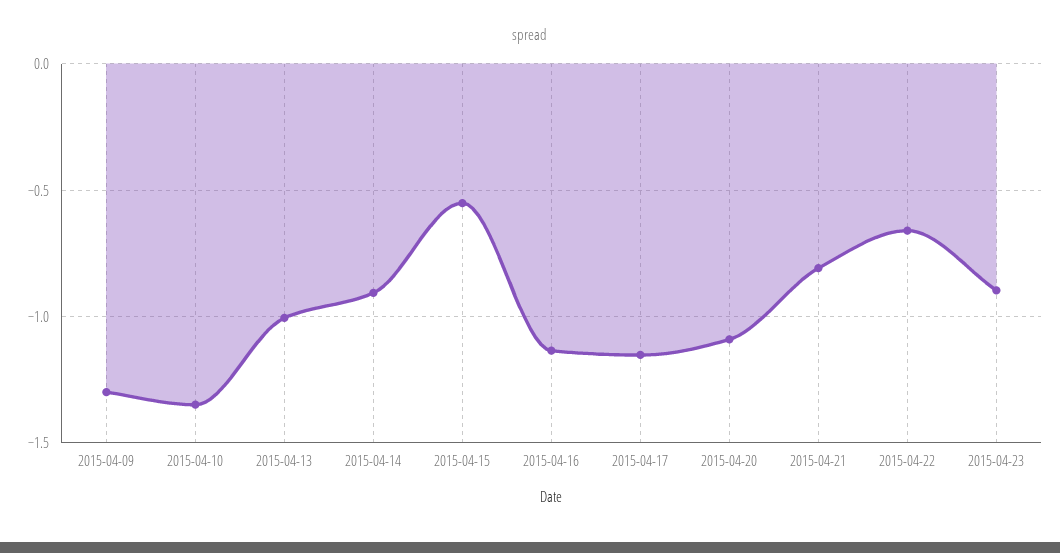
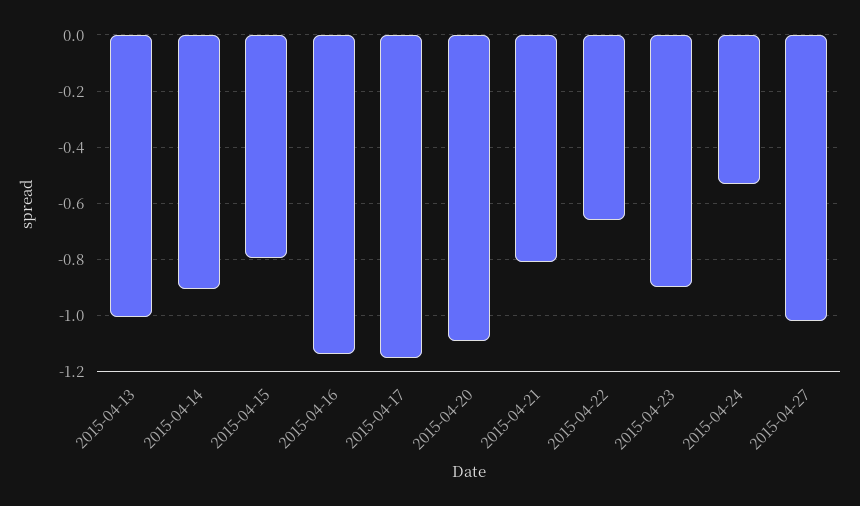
2015-04-09: -1.3 -> none
2015-04-10: -1.35 -> none
2015-04-15: -0.55 -> -0.8
2015-04-24: none -> -0.525
2015-04-27: none -> -1.025

